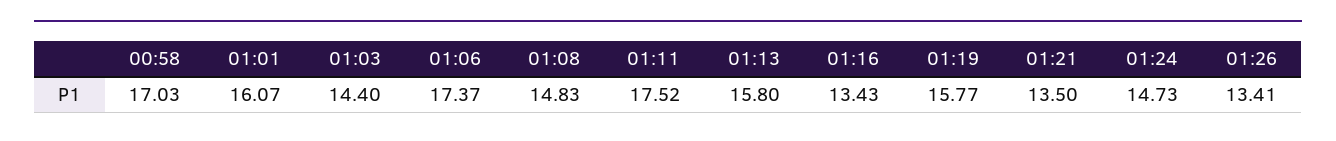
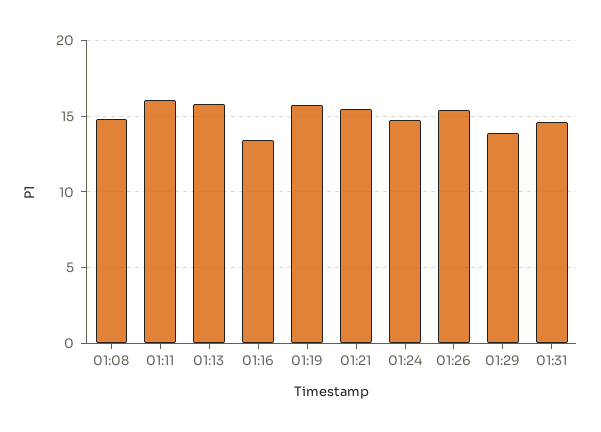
00:58: 17.03 -> none
01:01: 16.07 -> none
01:03: 14.4 -> none
01:06: 17.37 -> none
01:11: 17.52 -> 16
01:21: 13.5 -> 15.5
01:26: 13.41 -> 15.5
01:29: none -> 14
01:31: none -> 14.5

